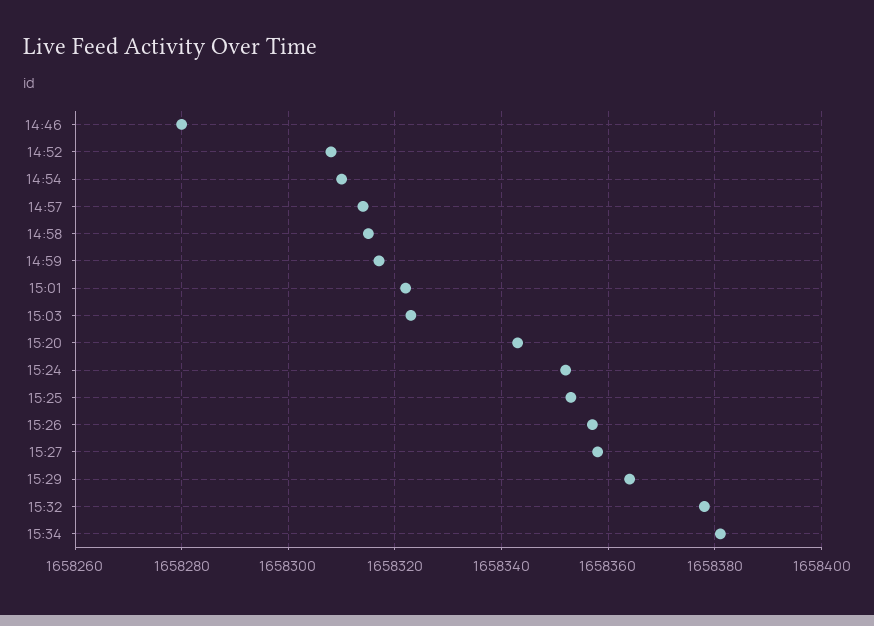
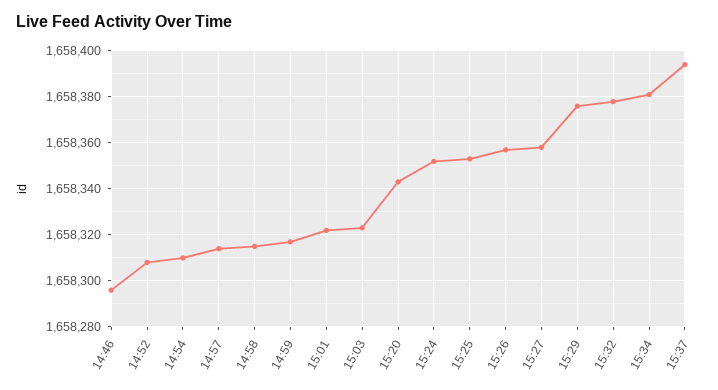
14:46: 1658280 -> 1658295
15:29: 1658365 -> 1658375
15:37: none -> 1658395

